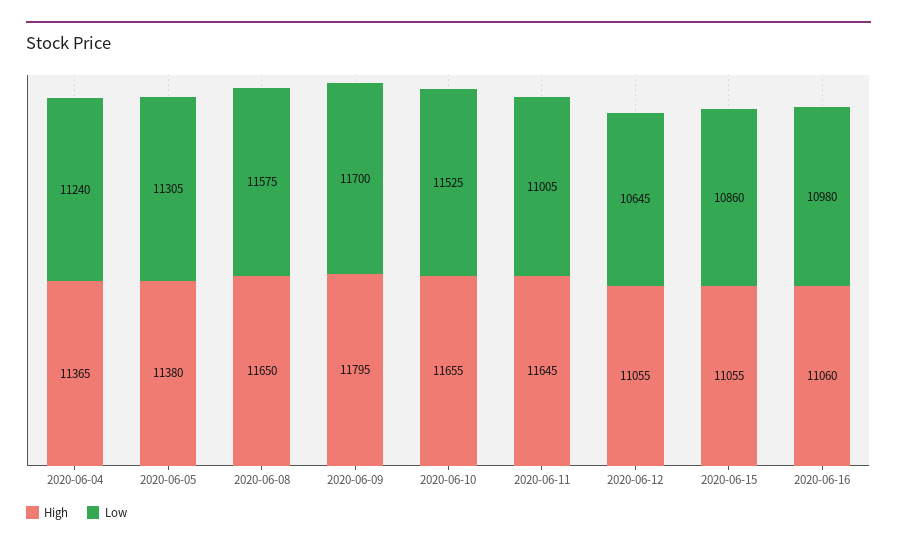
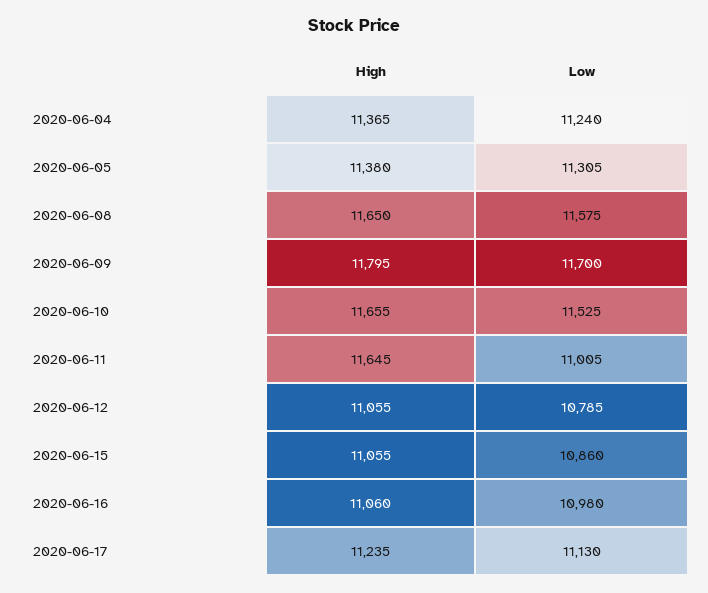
Low, 2020-06-12: 10645 -> 10785
High, 2020-06-17: none -> 11235
Low, 2020-06-17: none -> 11130

